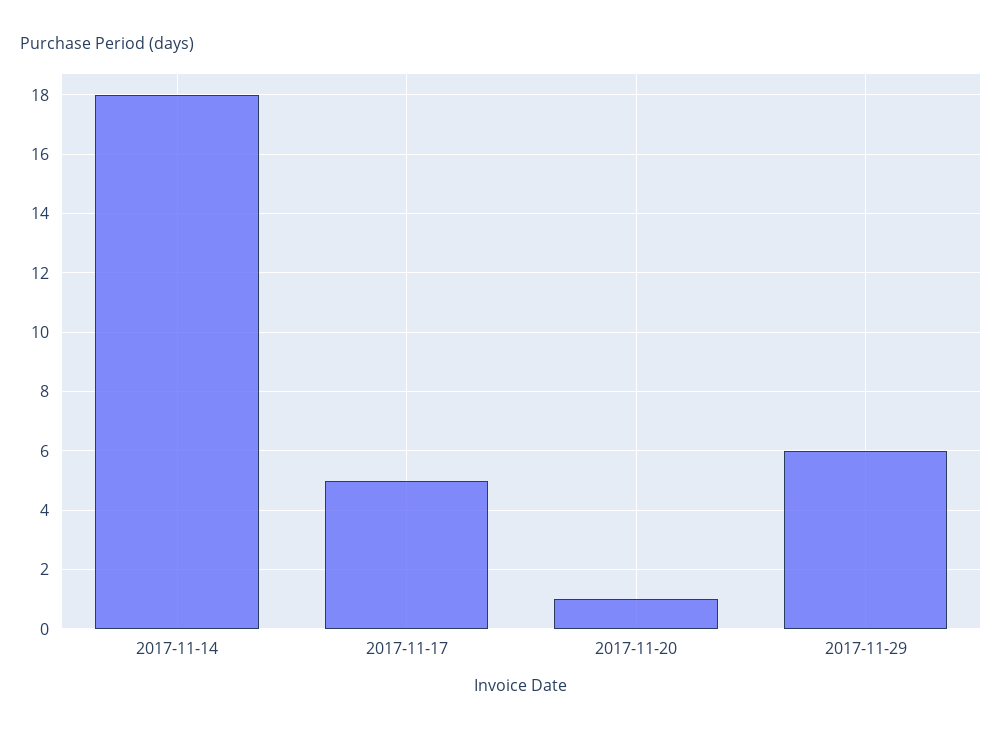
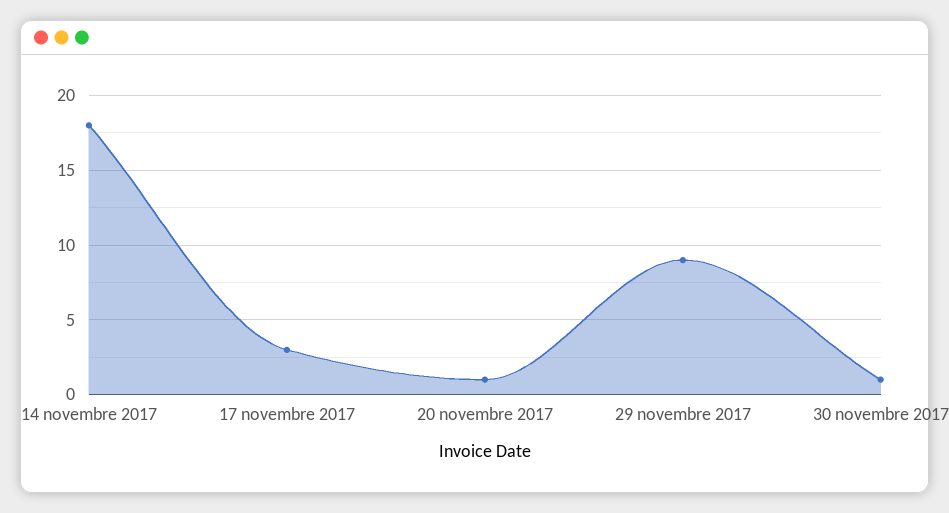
2017-11-17: 5 -> 3
2017-11-29: 6 -> 9
30 novembre 2017: none -> 1

